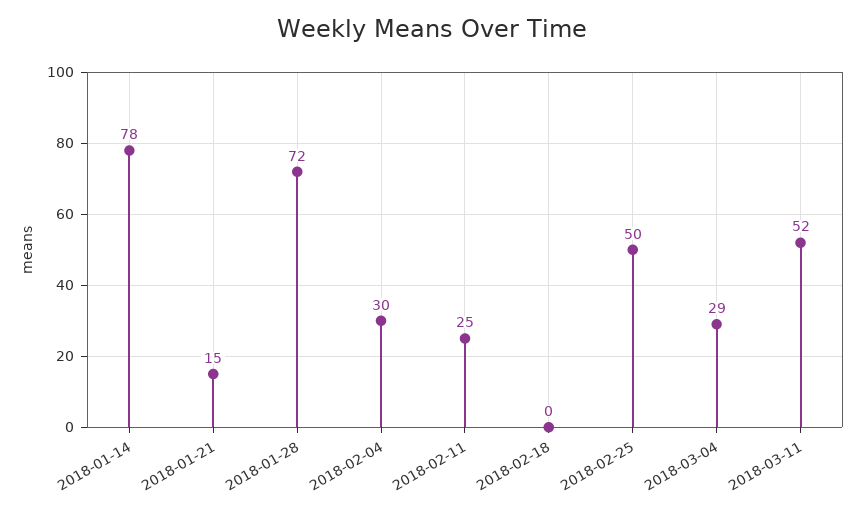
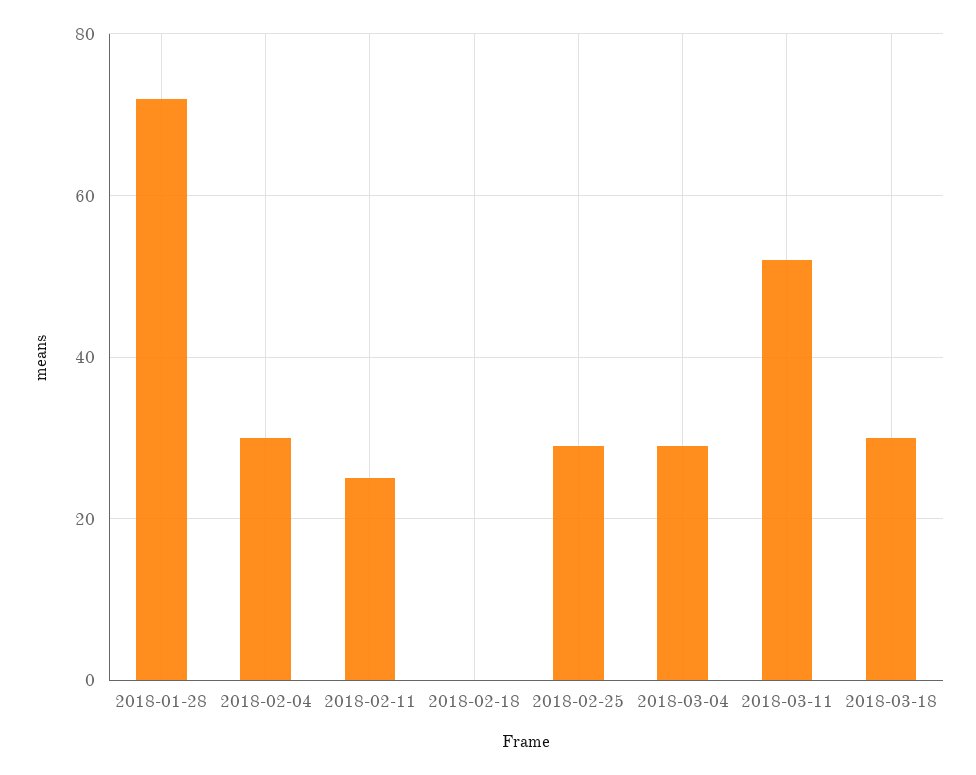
2018-01-14: 78 -> none
2018-01-21: 15 -> none
2018-02-25: 50 -> 30
2018-03-18: none -> 30

